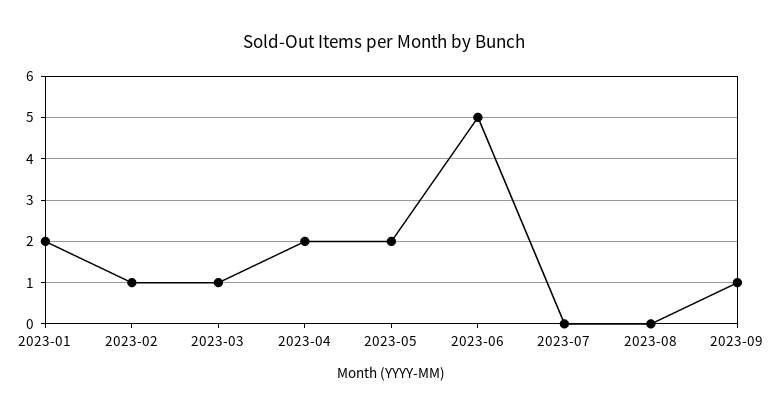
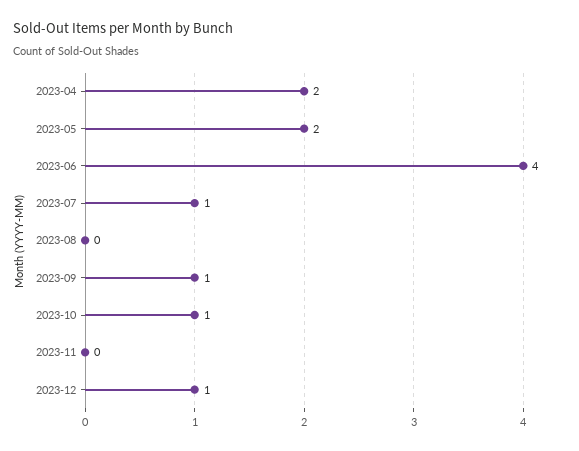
2023-01: 2 -> none
2023-02: 1 -> none
2023-03: 1 -> none
2023-06: 5 -> 4
2023-07: 0 -> 1
2023-10: none -> 1
2023-11: none -> 0
2023-12: none -> 1

